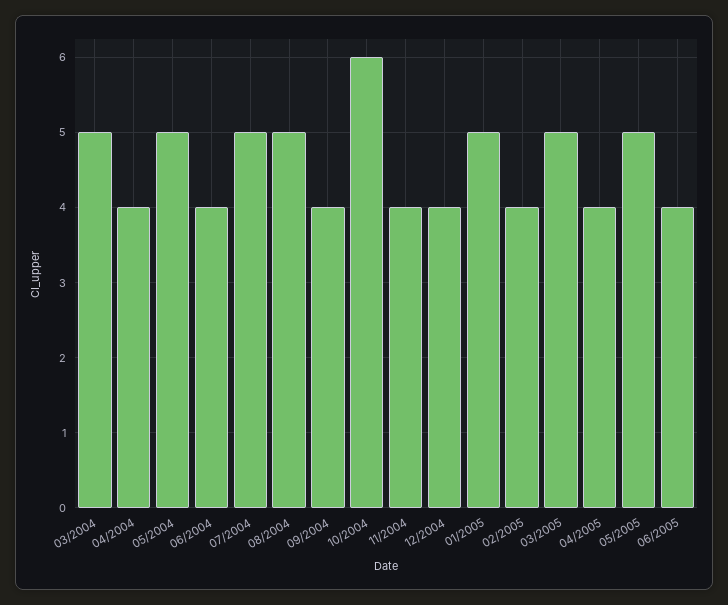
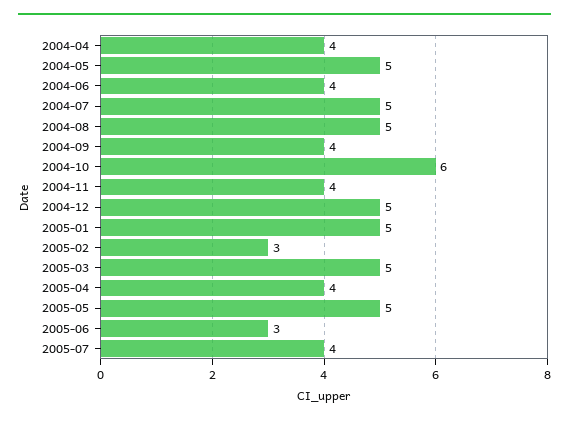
03/2004: 5 -> none
12/2004: 4 -> 5
02/2005: 4 -> 3
06/2005: 4 -> 3
2005-07: none -> 4

